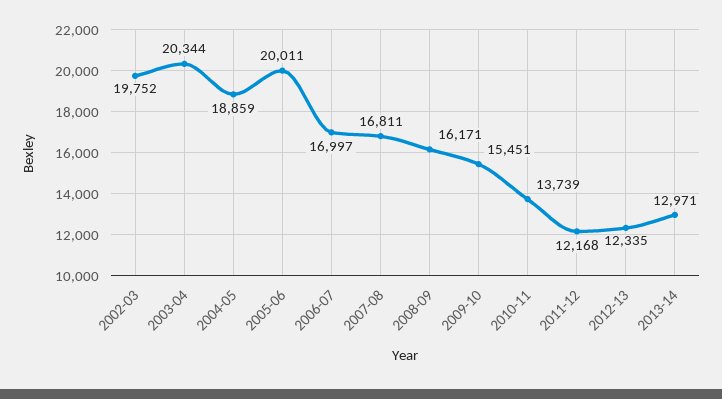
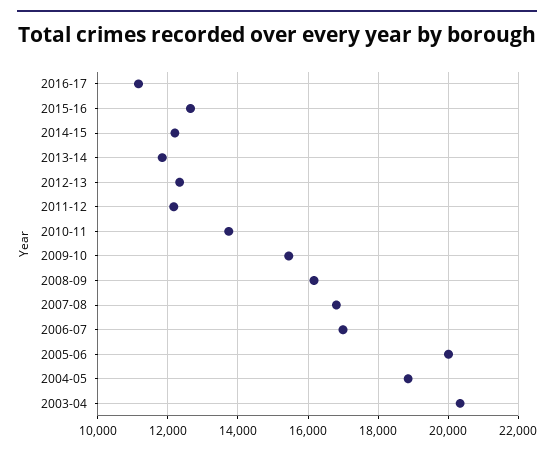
2002-03: 19752 -> none
2013-14: 12971 -> 11800
2016-17: none -> 11200
2015-16: none -> 12600
2014-15: none -> 12200

